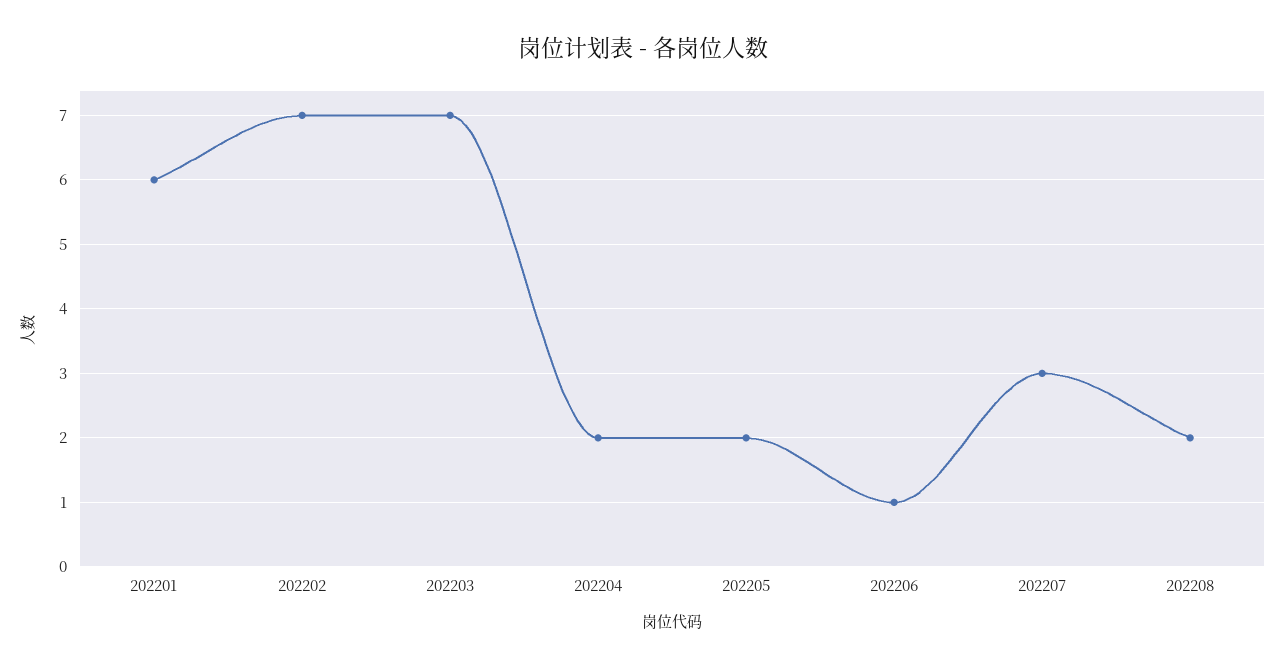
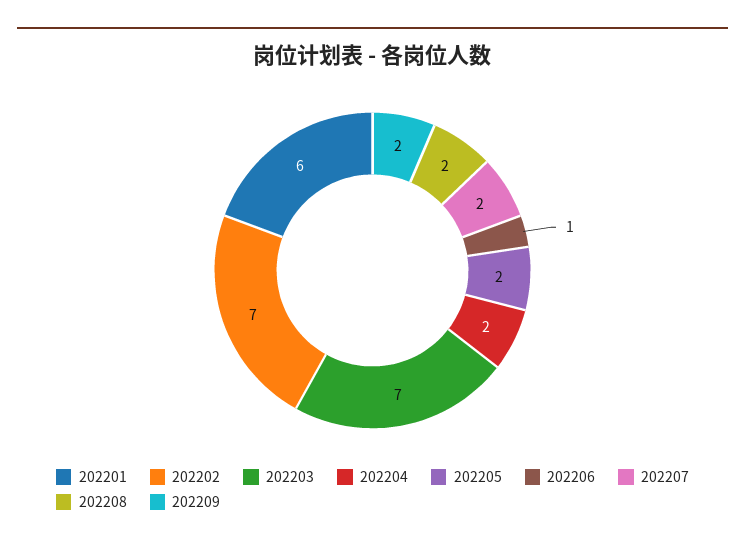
202207: 3 -> 2
202209: none -> 2

